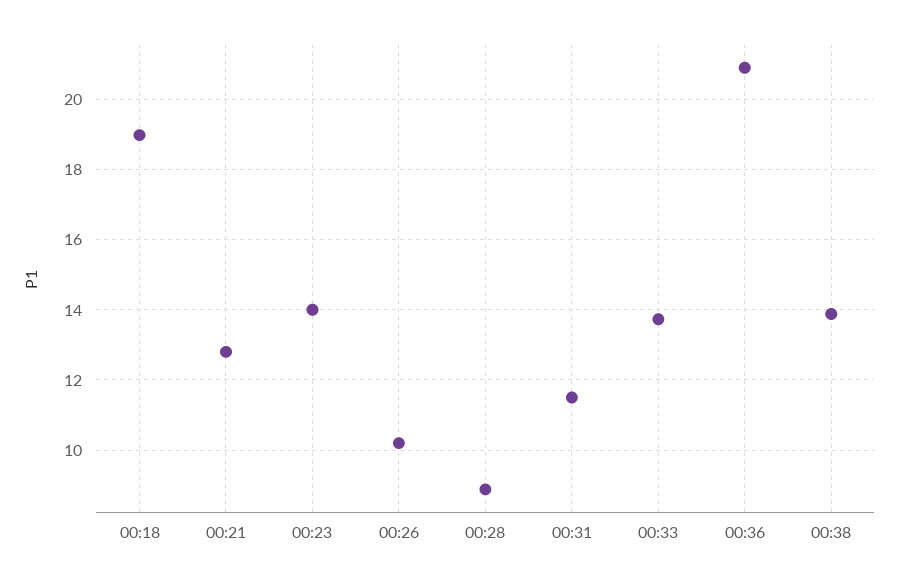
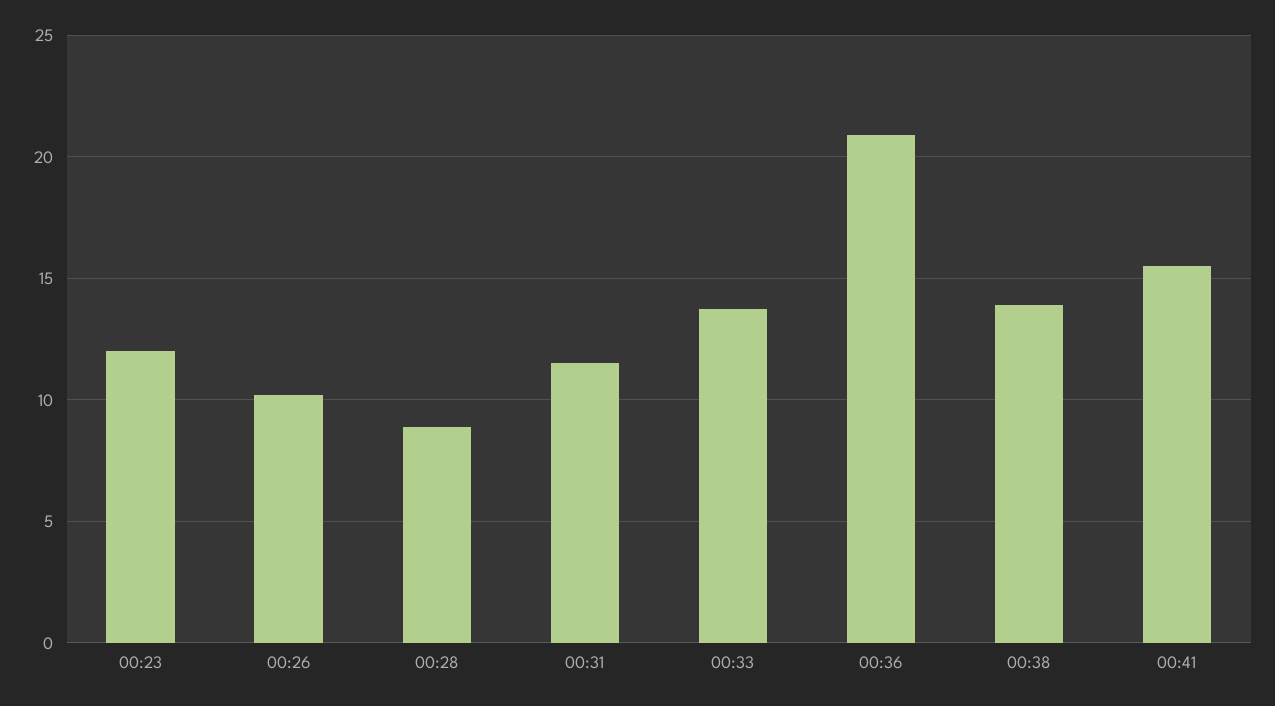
00:18: 19 -> none
00:21: 12.8 -> none
00:23: 14 -> 12
00:41: none -> 15.5

